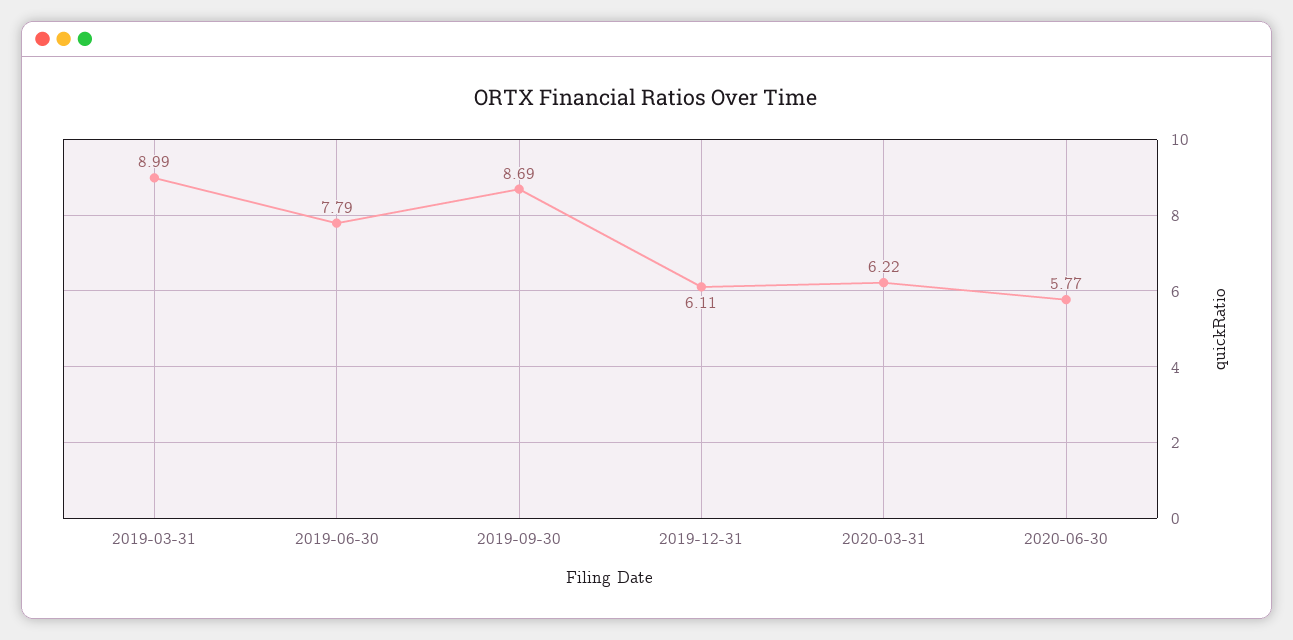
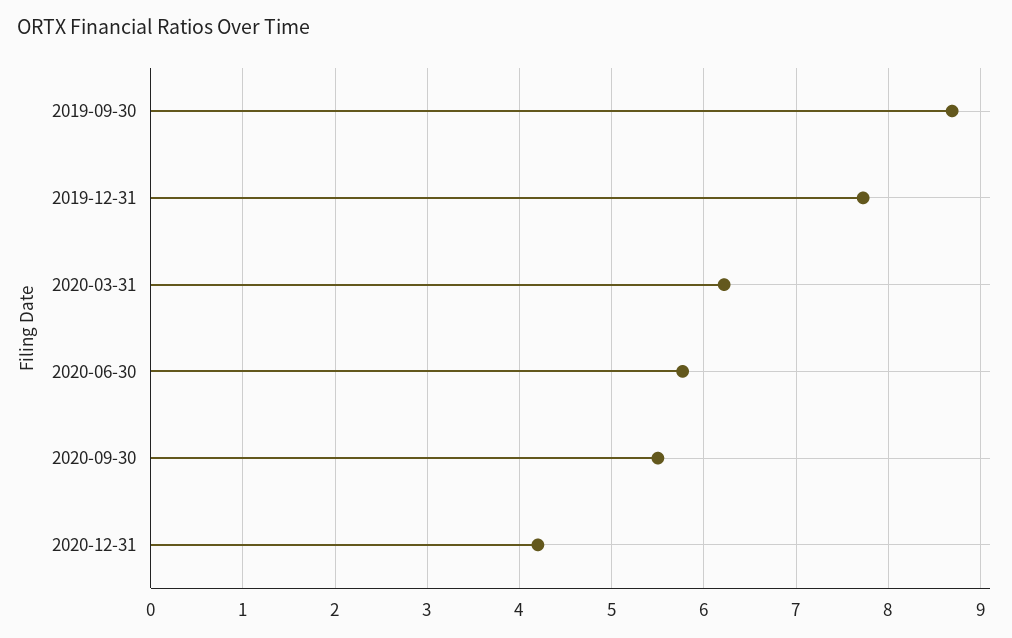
2019-03-31: 8.99 -> none
2019-06-30: 7.79 -> none
2019-12-31: 6.11 -> 7.7
2020-09-30: none -> 5.5
2020-12-31: none -> 4.2

